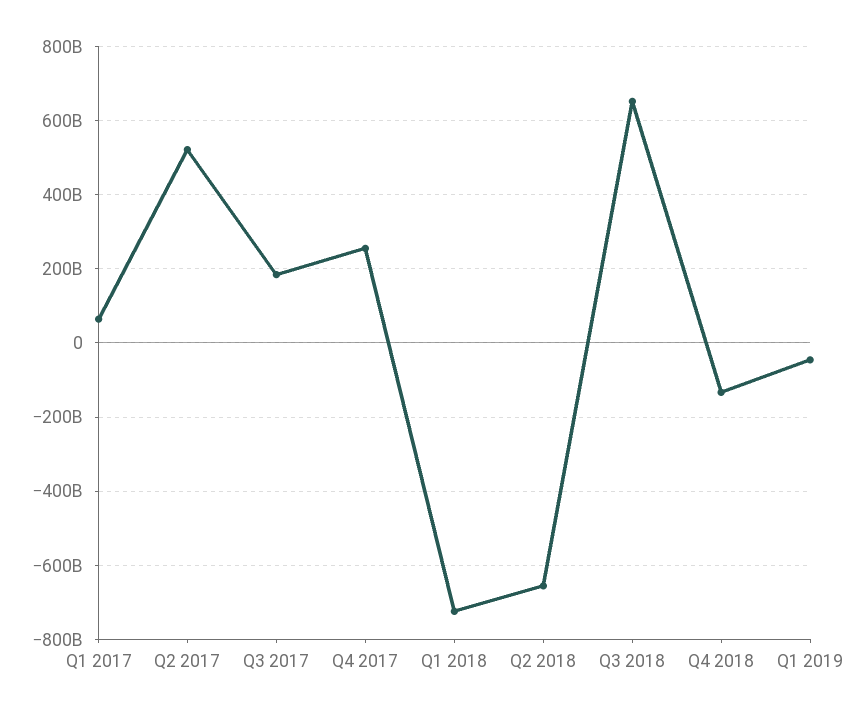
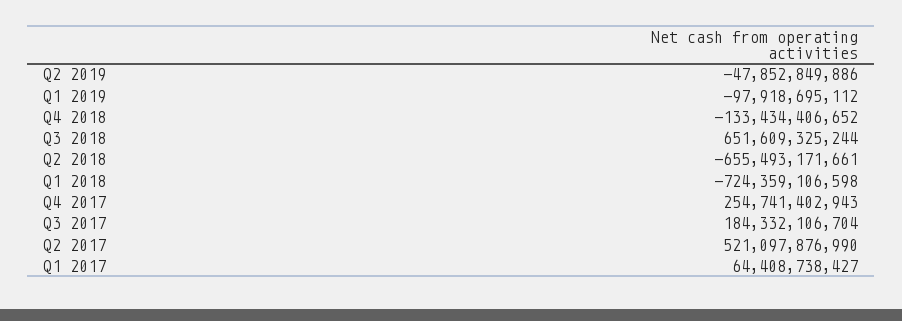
Q1 2019: -40000000000 -> -97918695112
Q2 2019: none -> -47852849886

